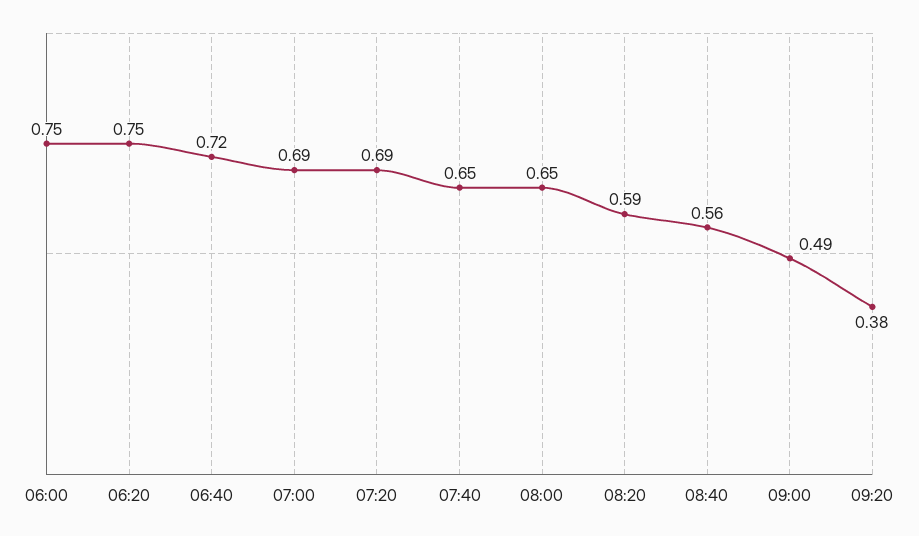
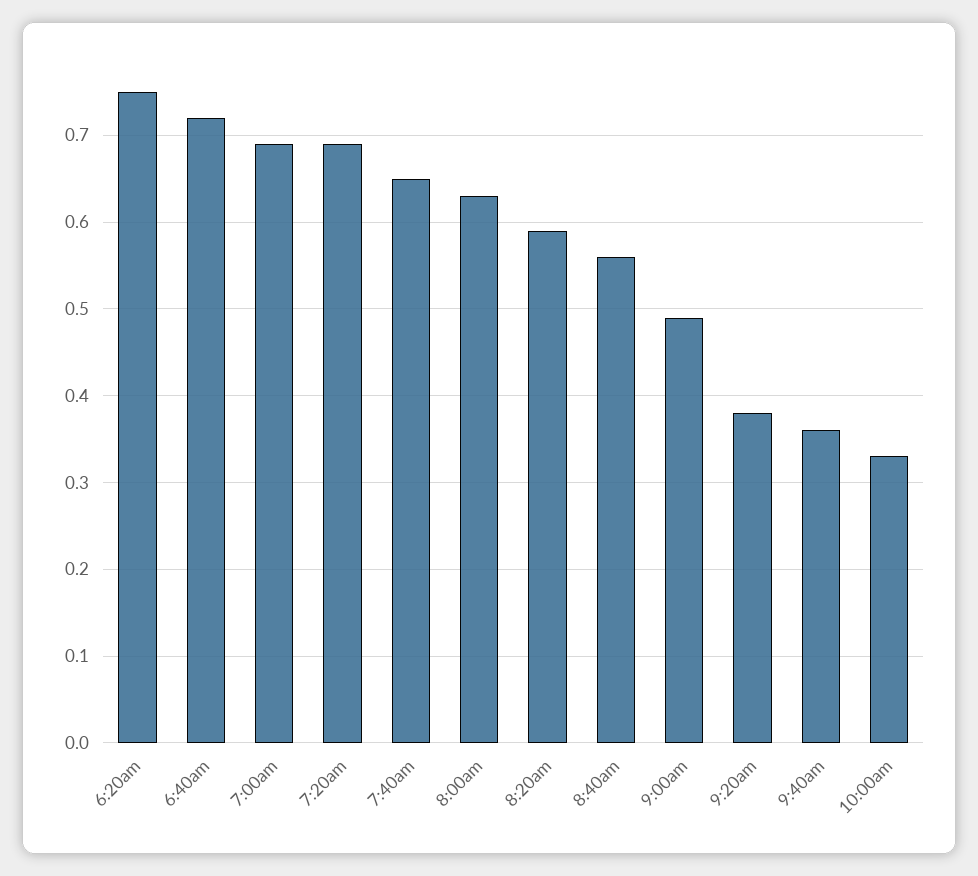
06:00: 0.75 -> none
08:00: 0.65 -> 0.63
9:40am: none -> 0.36
10:00am: none -> 0.33

